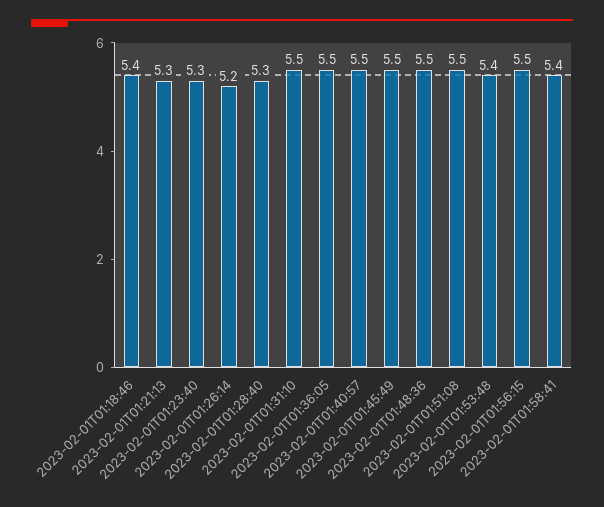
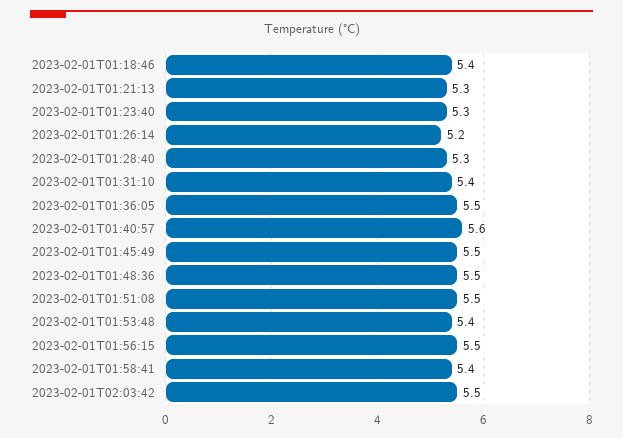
2023-02-01T01:31:10: 5.5 -> 5.4
2023-02-01T01:40:57: 5.5 -> 5.6
2023-02-01T02:03:42: none -> 5.5

